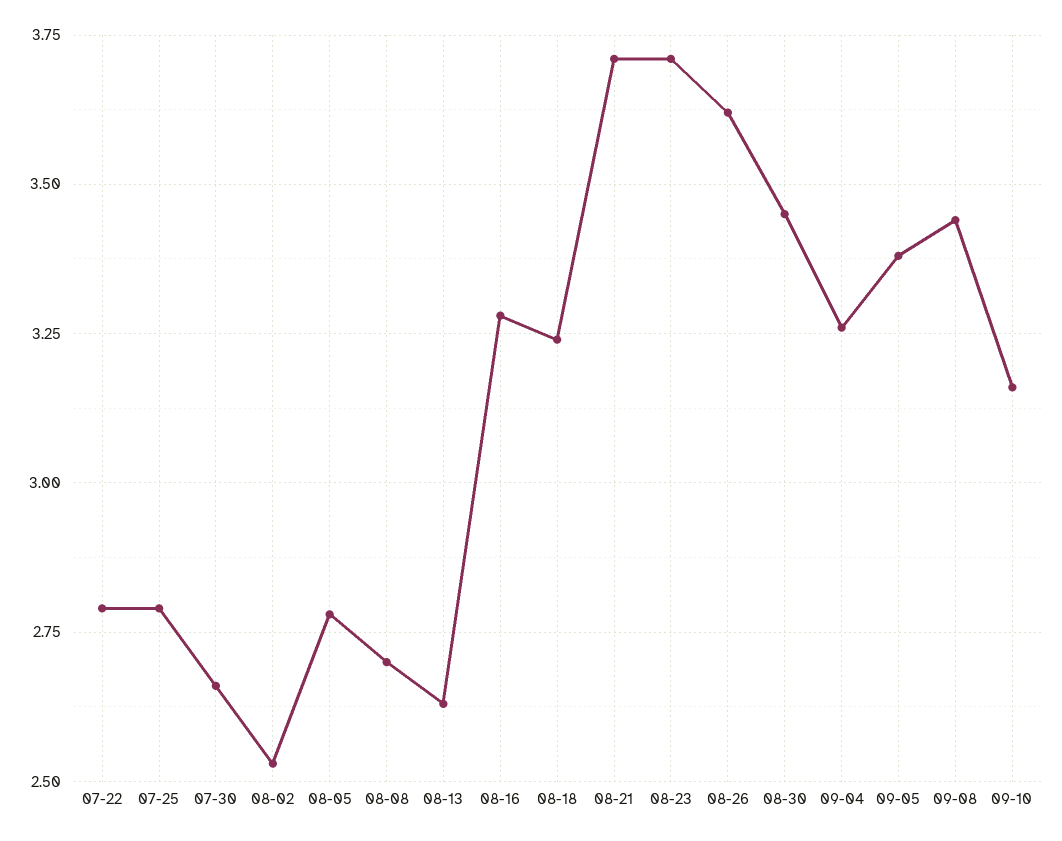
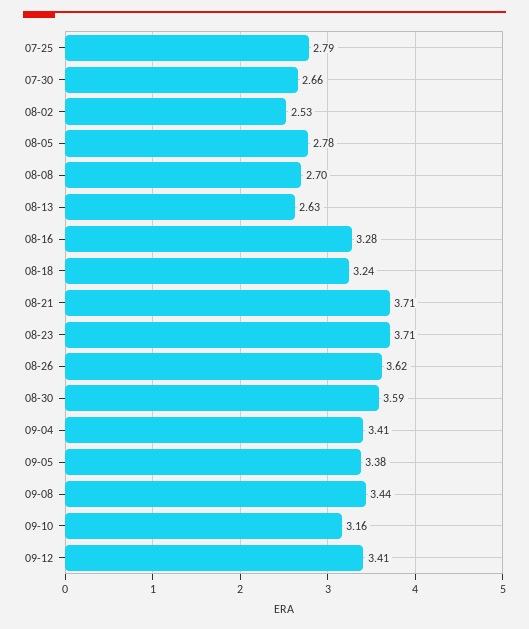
07-22: 2.8 -> none
08-30: 3.45 -> 3.59
09-04: 3.25 -> 3.41
09-12: none -> 3.41

